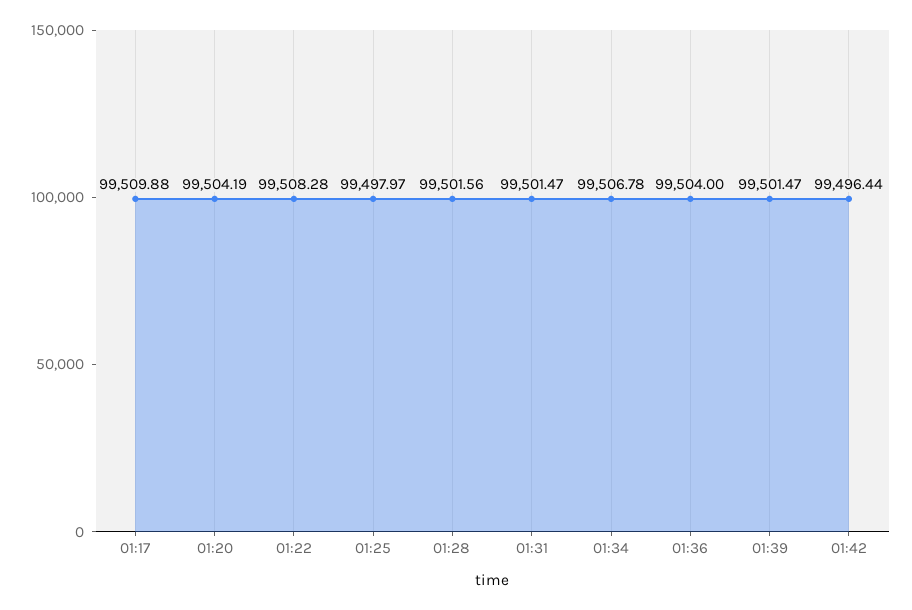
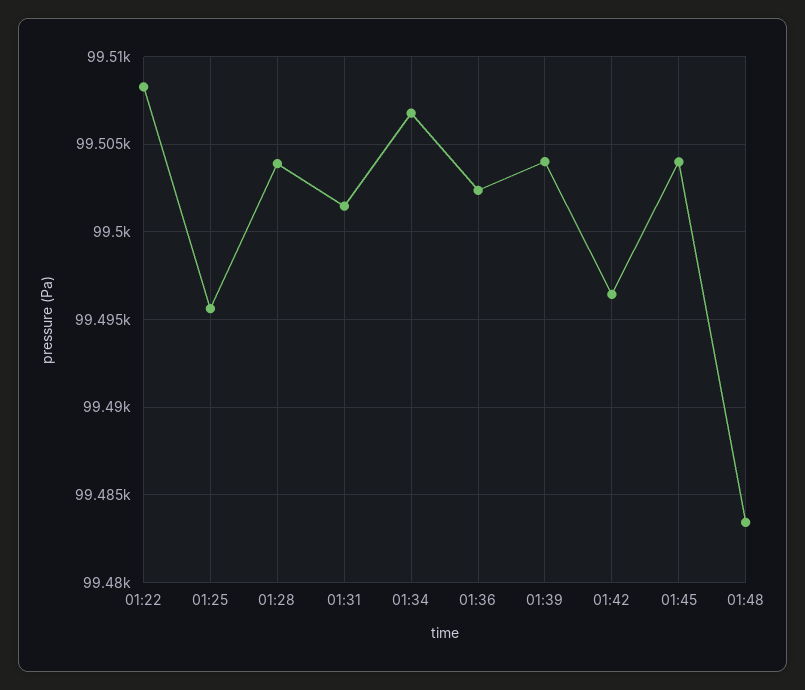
01:17: 99509.88 -> none
01:20: 99504.19 -> none
01:25: 99497.97 -> 99495.5
01:28: 99501.56 -> 99504
01:36: 99504 -> 99502.5
01:39: 99501.47 -> 99504
01:45: none -> 99504
01:48: none -> 99483.5

